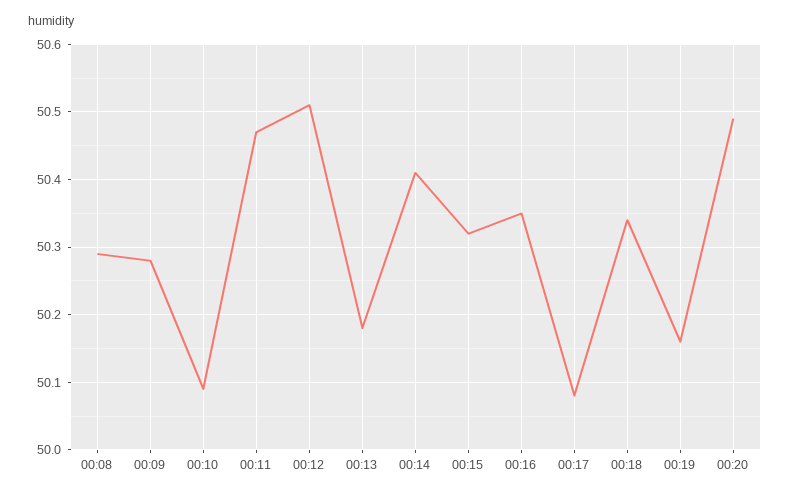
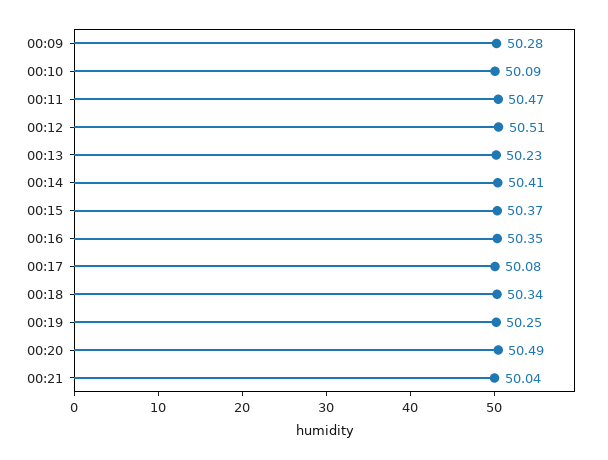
00:08: 50.29 -> none
00:13: 50.18 -> 50.23
00:15: 50.32 -> 50.37
00:19: 50.16 -> 50.25
00:21: none -> 50.04

